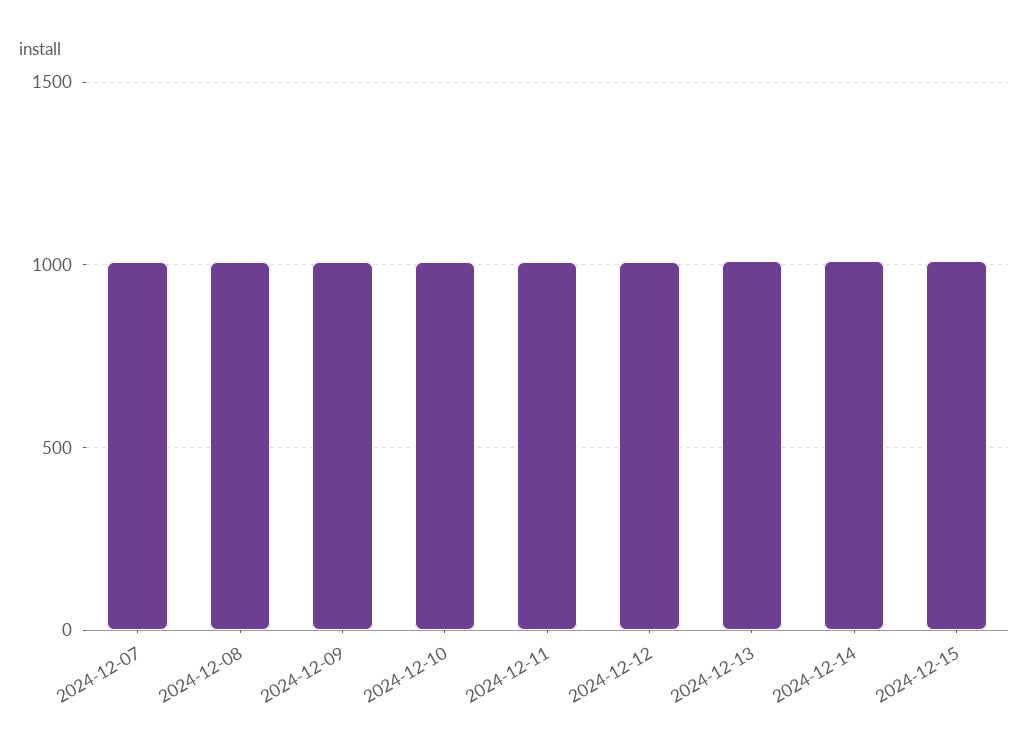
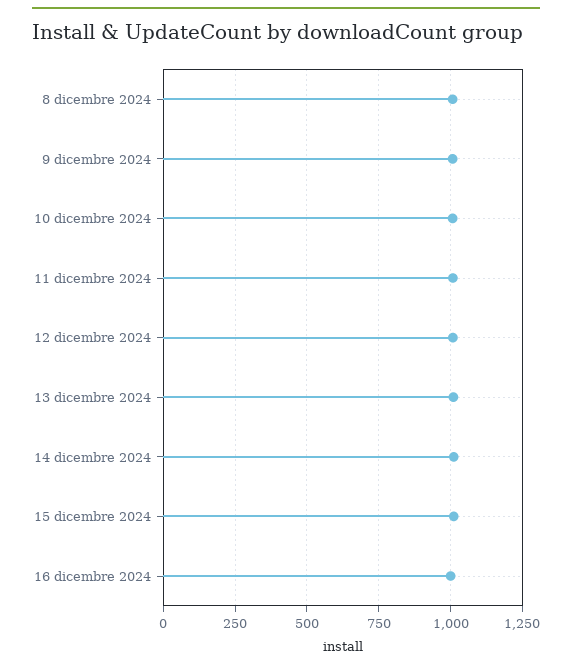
2024-12-07: 1000 -> none
16 dicembre 2024: none -> 1000

